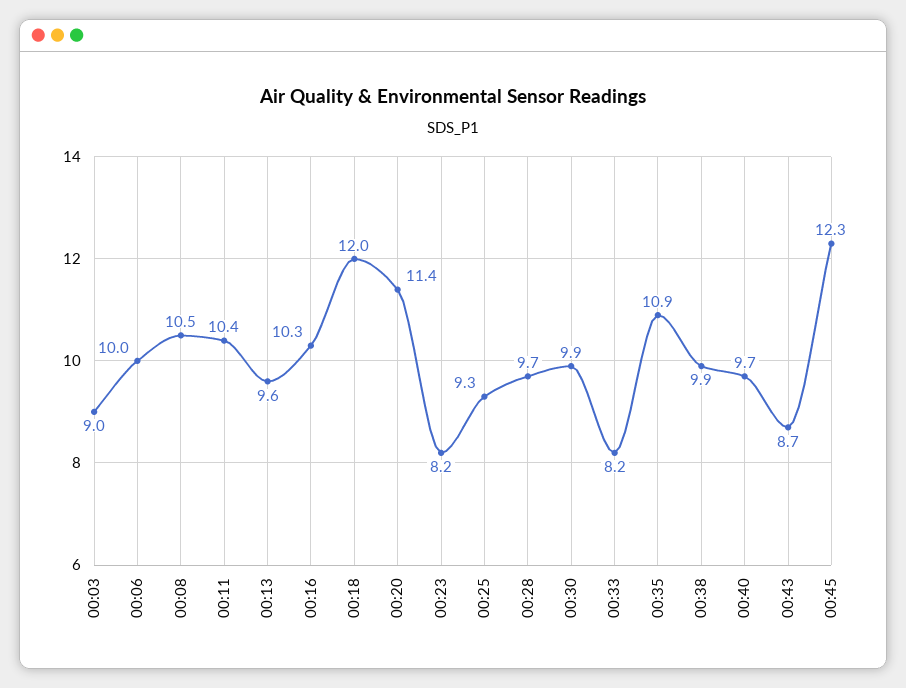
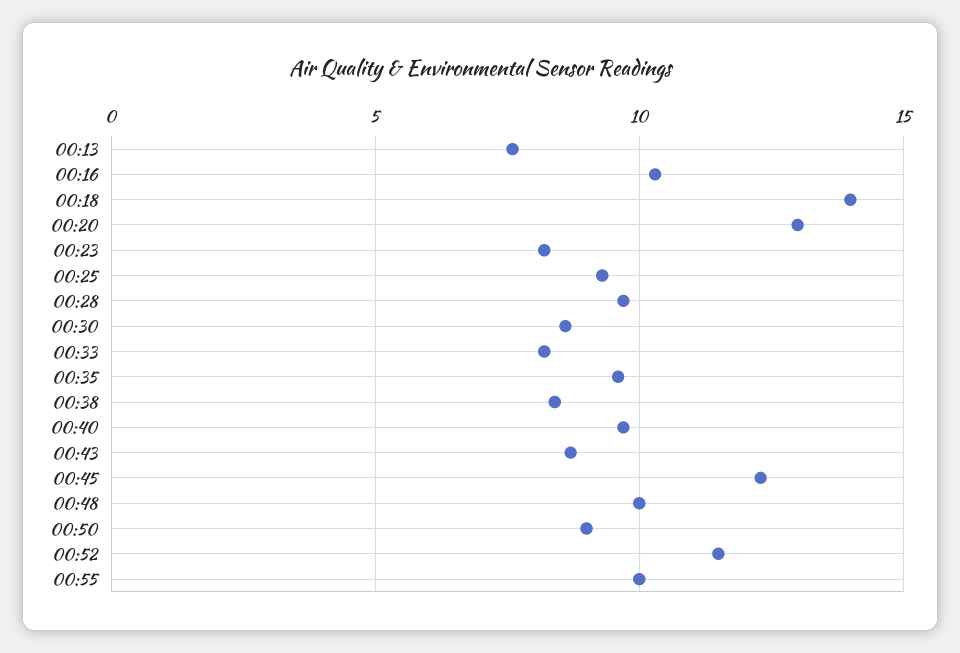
00:03: 9 -> none
00:06: 10 -> none
00:08: 10.5 -> none
00:11: 10.4 -> none
00:13: 9.6 -> 7.5
00:18: 12 -> 14
00:20: 11.4 -> 13
00:30: 9.9 -> 8.5
00:35: 10.9 -> 9.5
00:38: 9.9 -> 8.5
00:48: none -> 10
00:50: none -> 9
00:52: none -> 11.5
00:55: none -> 10

